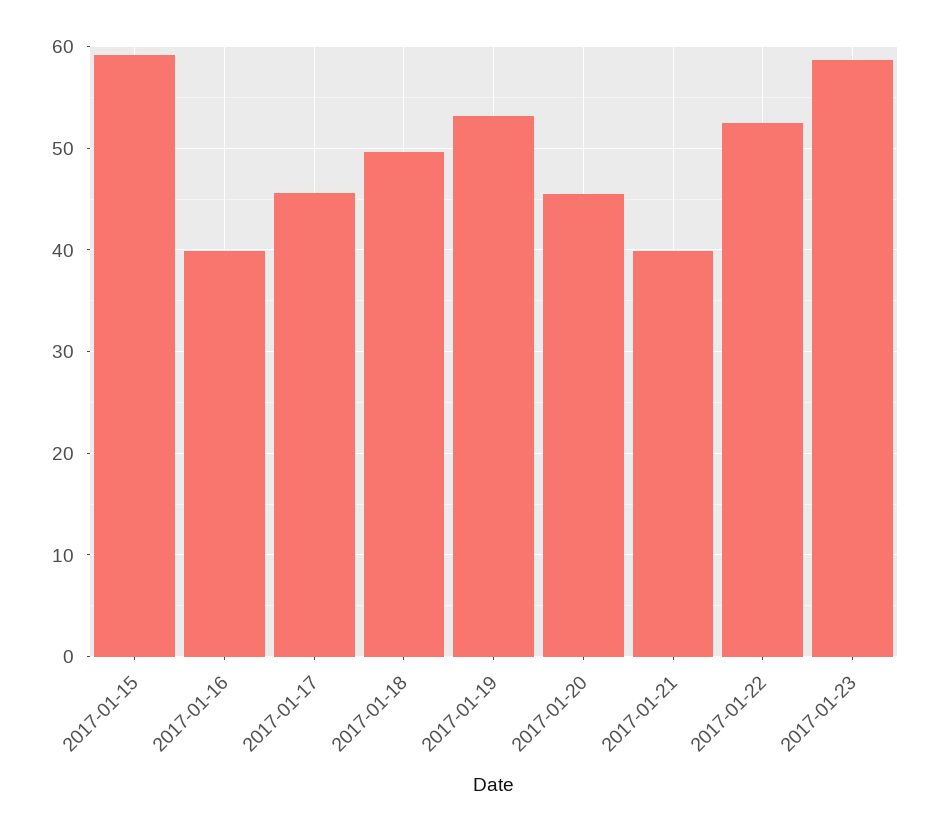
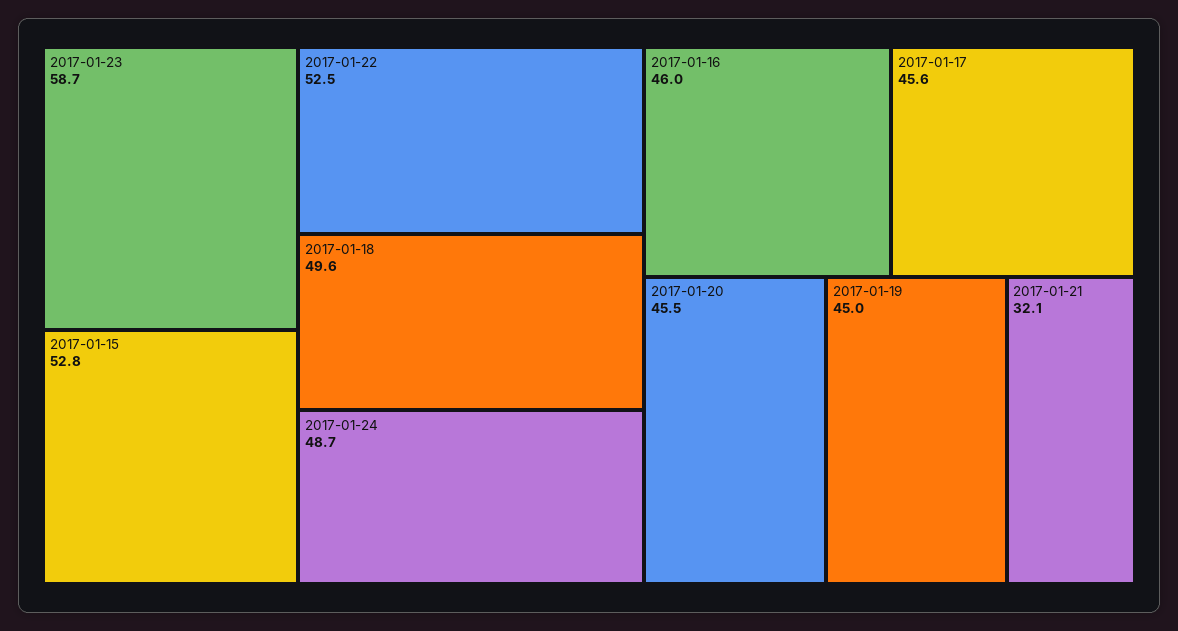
2017-01-15: 59 -> 52.8
2017-01-16: 40 -> 46
2017-01-19: 53 -> 45
2017-01-21: 40 -> 32.1
2017-01-24: none -> 48.7

